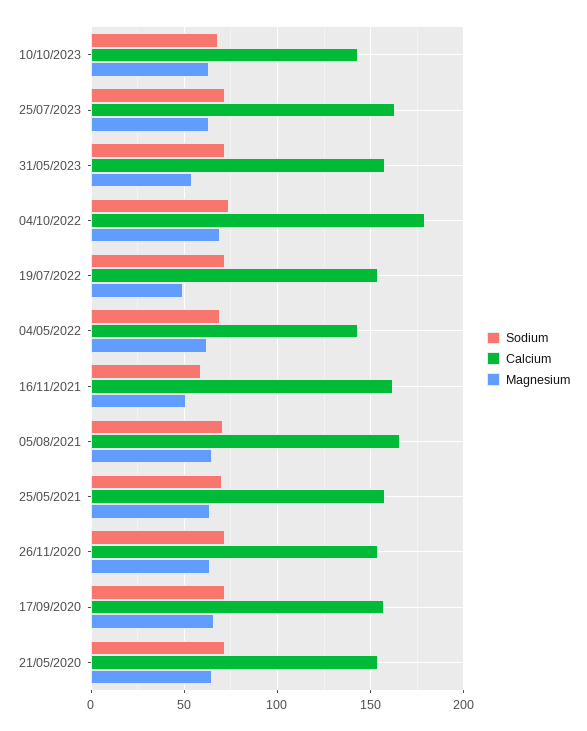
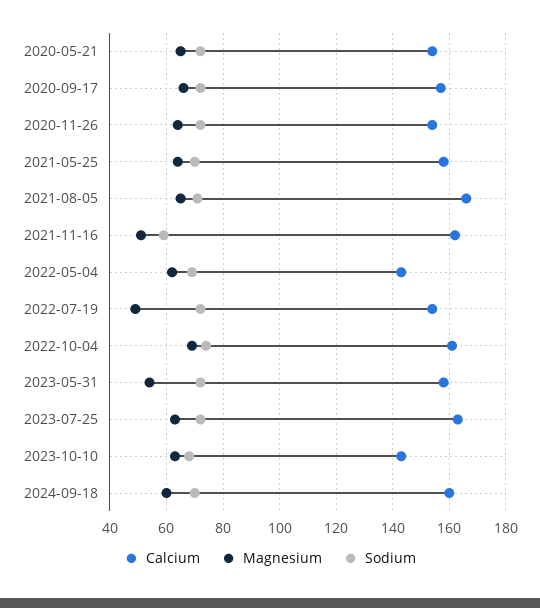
Calcium, 04/10/2022: 180 -> 160
Calcium, 2024-09-18: none -> 160
Magnesium, 2024-09-18: none -> 60
Sodium, 2024-09-18: none -> 70

